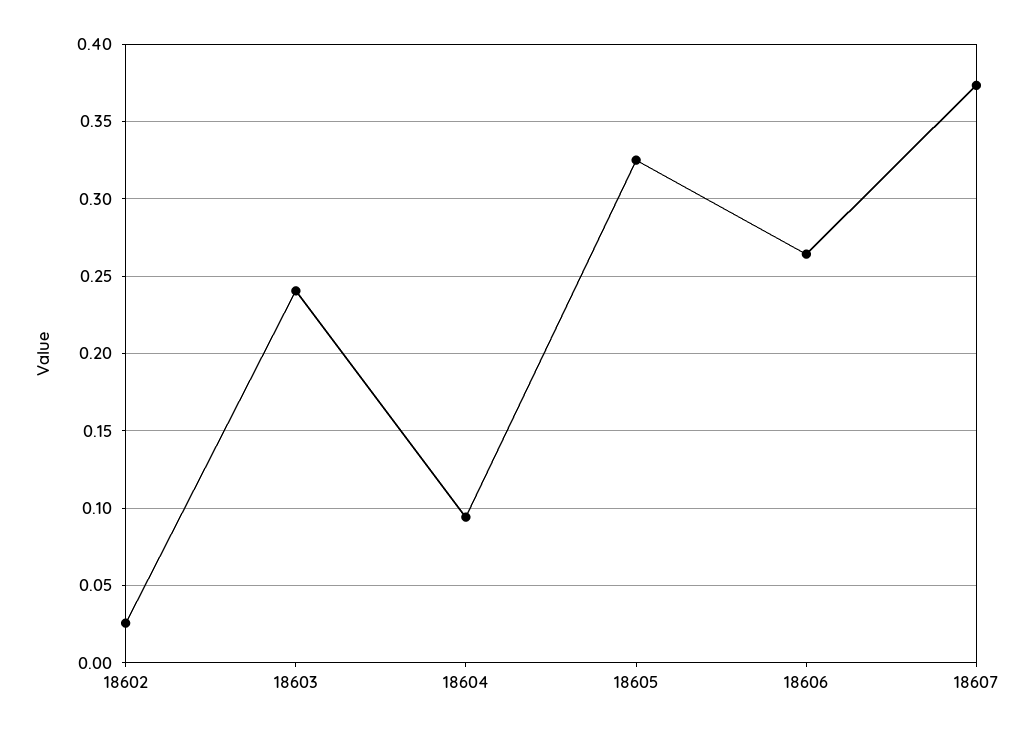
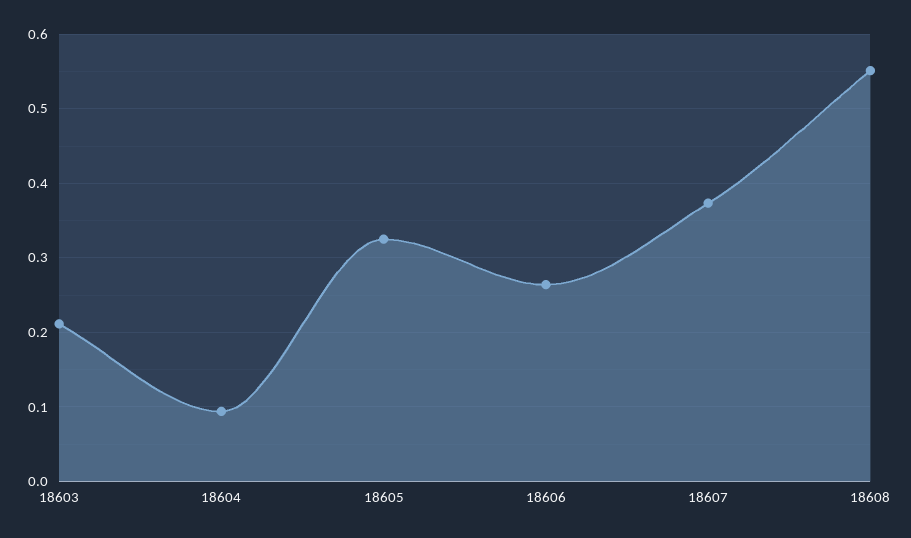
18602: 0.025 -> none
18603: 0.24 -> 0.21
18608: none -> 0.55

